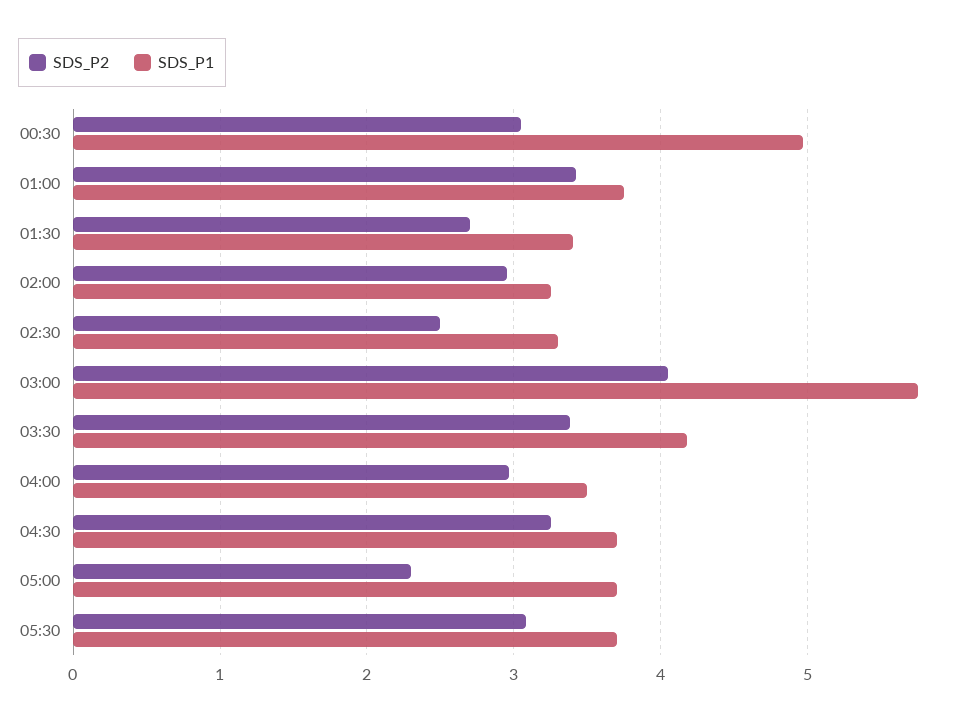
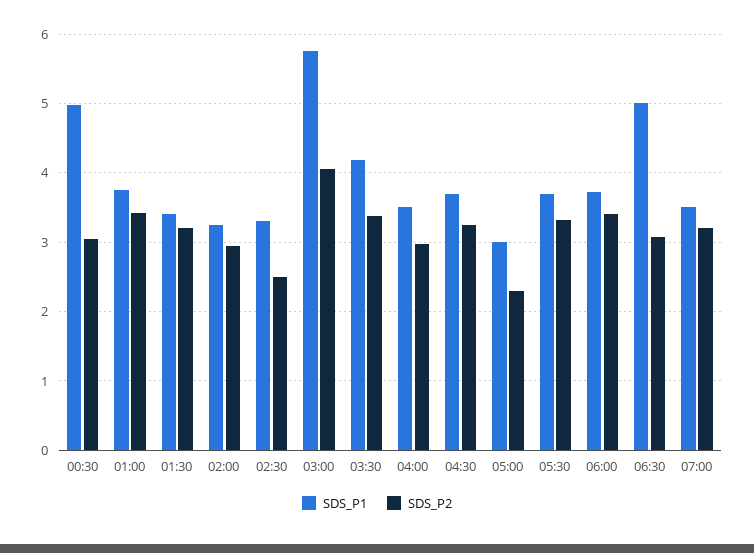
SDS_P2, 01:30: 2.7 -> 3.2
SDS_P1, 05:00: 3.7 -> 3
SDS_P2, 05:30: 3.1 -> 3.3
SDS_P1, 06:00: none -> 3.7
SDS_P2, 06:00: none -> 3.4
SDS_P1, 06:30: none -> 5
SDS_P2, 06:30: none -> 3.1
SDS_P1, 07:00: none -> 3.5
SDS_P2, 07:00: none -> 3.2

